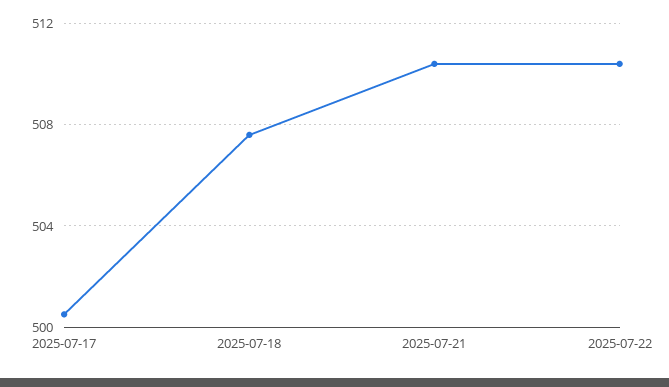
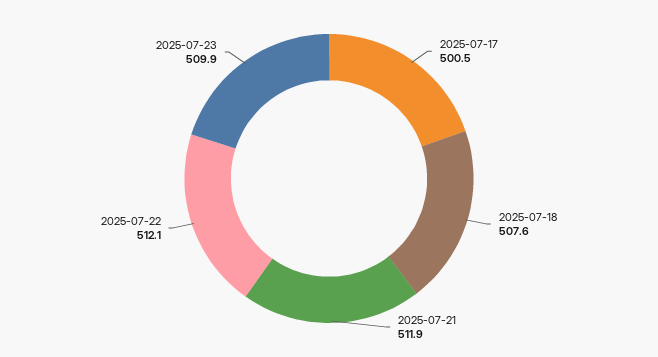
2025-07-21: 510.5 -> 511.9
2025-07-22: 510.5 -> 512.1
2025-07-23: none -> 509.9

